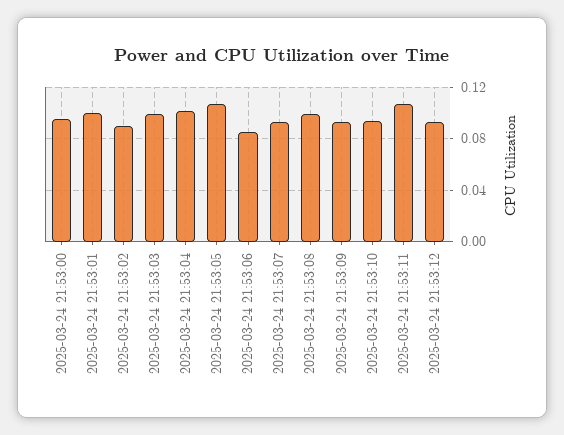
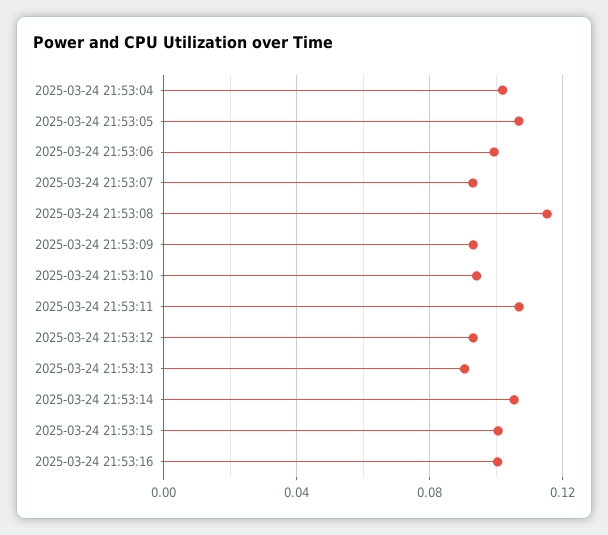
2025-03-24 21:53:00: 0.095 -> none
2025-03-24 21:53:01: 0.1 -> none
2025-03-24 21:53:02: 0.09 -> none
2025-03-24 21:53:03: 0.1 -> none
2025-03-24 21:53:06: 0.085 -> 0.1
2025-03-24 21:53:08: 0.1 -> 0.115
2025-03-24 21:53:13: none -> 0.09
2025-03-24 21:53:14: none -> 0.105
2025-03-24 21:53:15: none -> 0.1
2025-03-24 21:53:16: none -> 0.1

